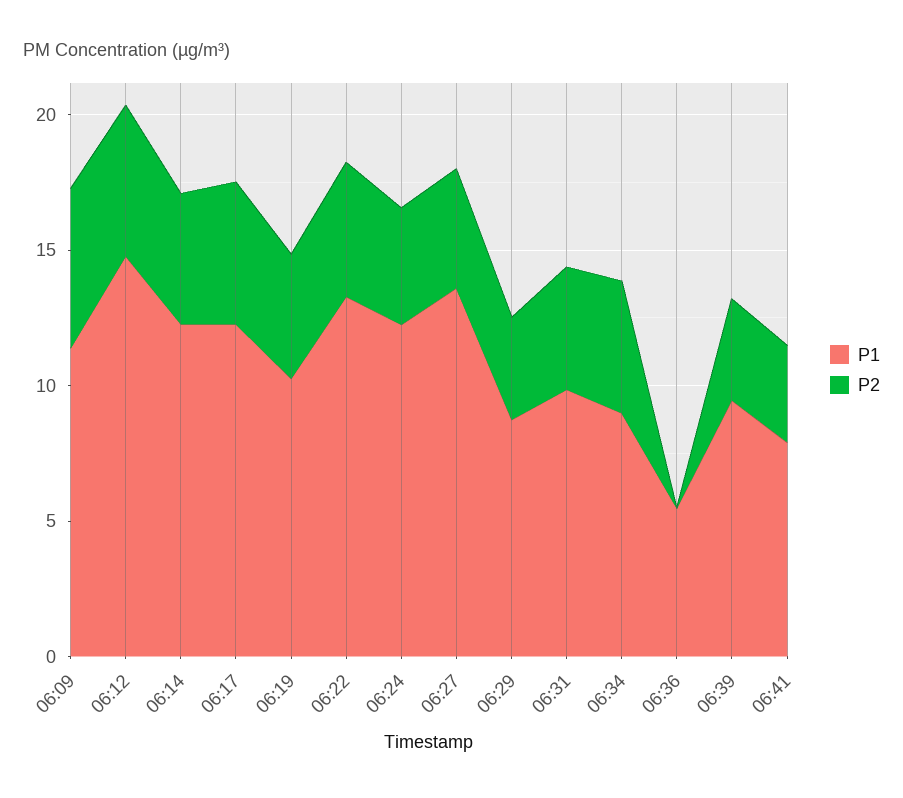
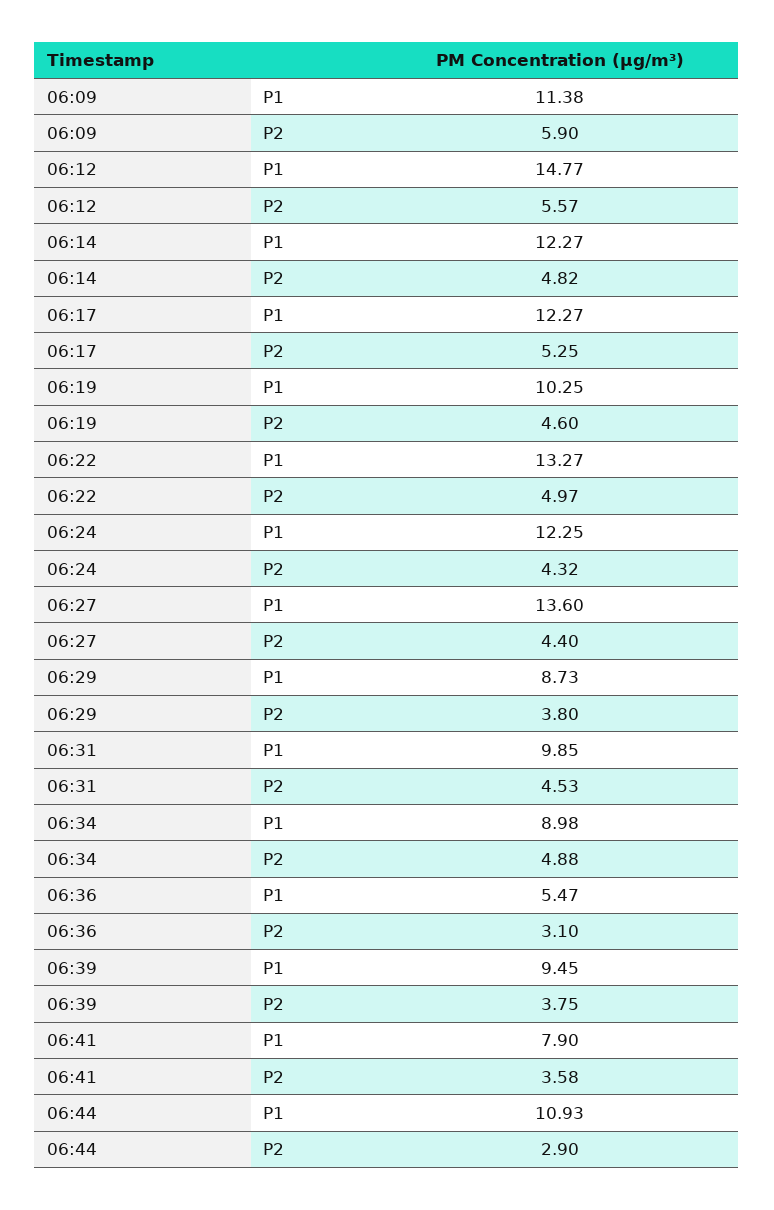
P2, 06:36: 0 -> 3.1
P1, 06:44: none -> 10.93
P2, 06:44: none -> 2.9

